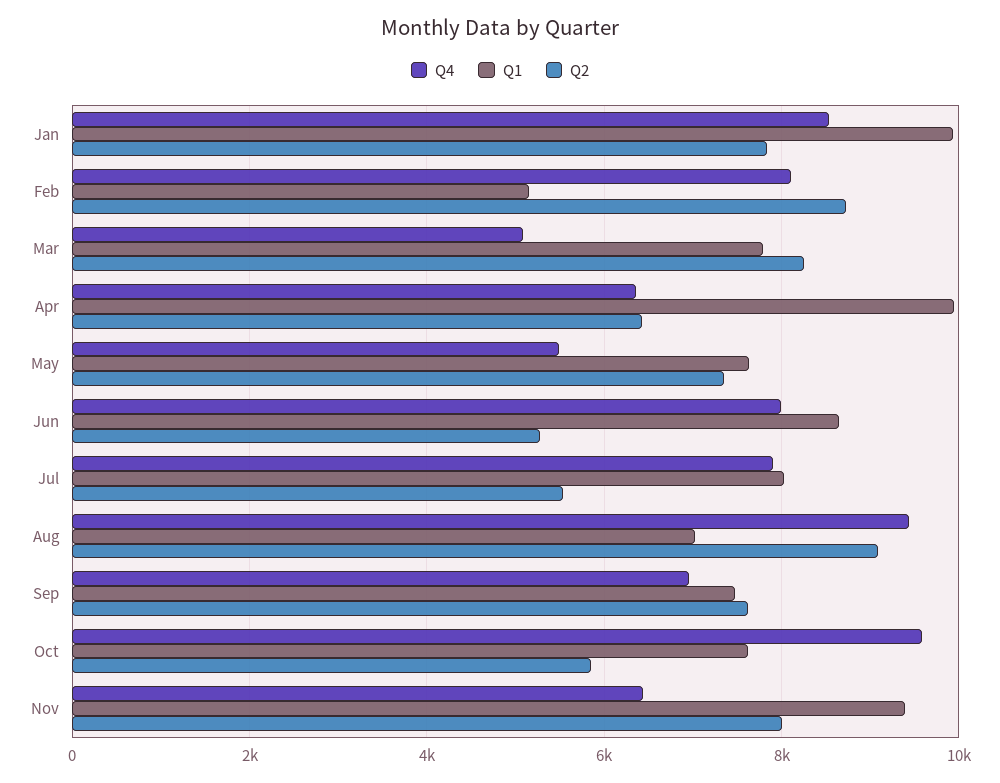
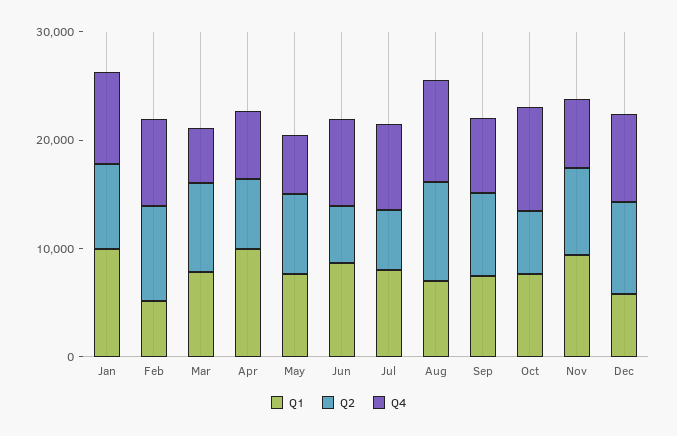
Q1, Dec: none -> 6000
Q2, Dec: none -> 8000
Q4, Dec: none -> 8000

